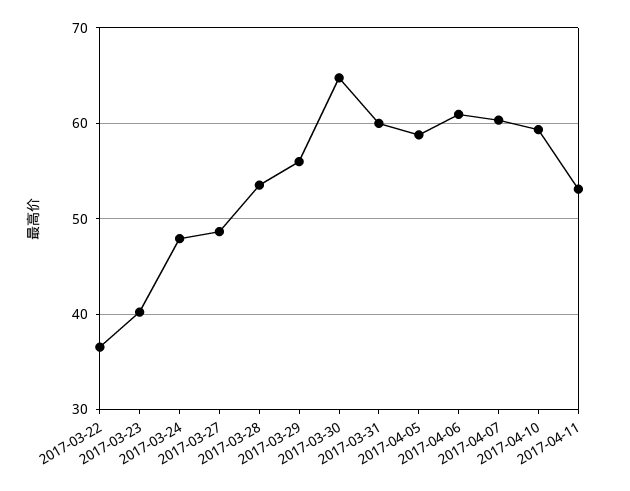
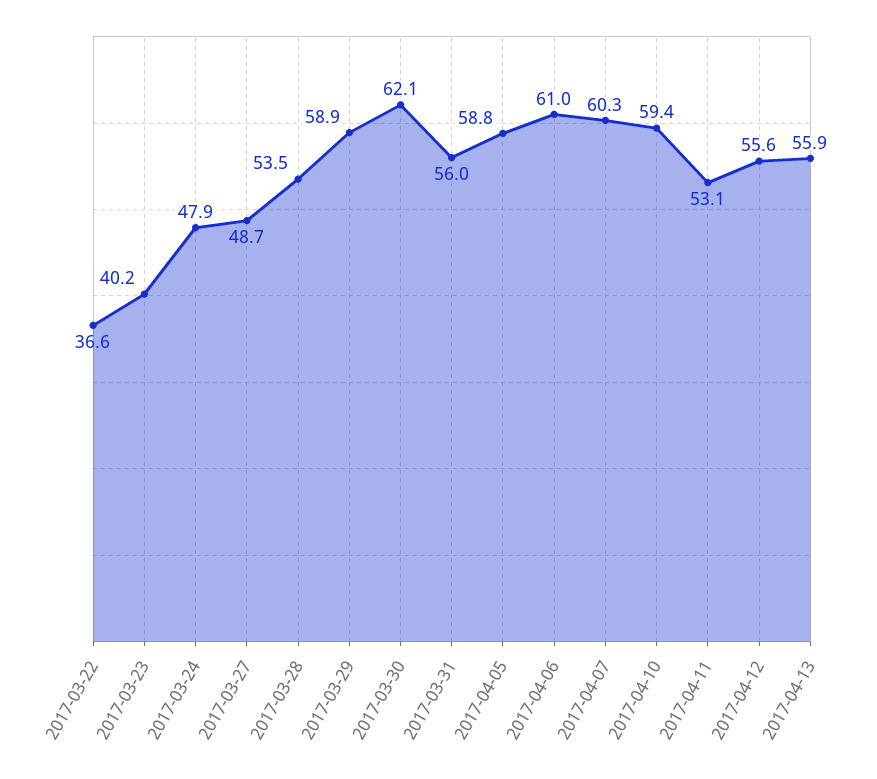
2017-03-29: 56 -> 58.9
2017-03-30: 65 -> 62.1
2017-03-31: 60 -> 56
2017-04-12: none -> 55.6
2017-04-13: none -> 55.9

